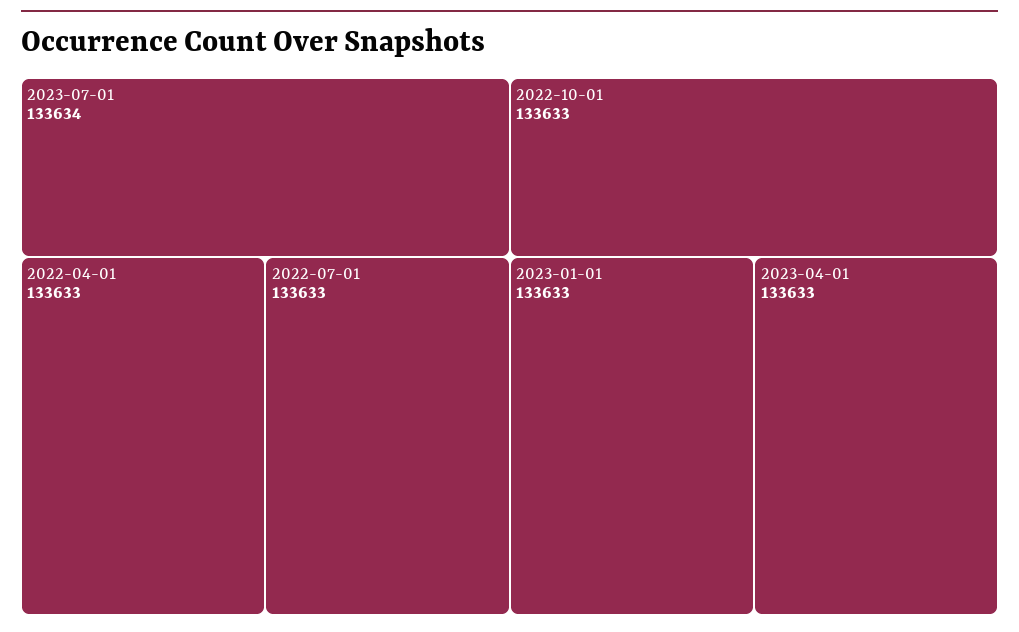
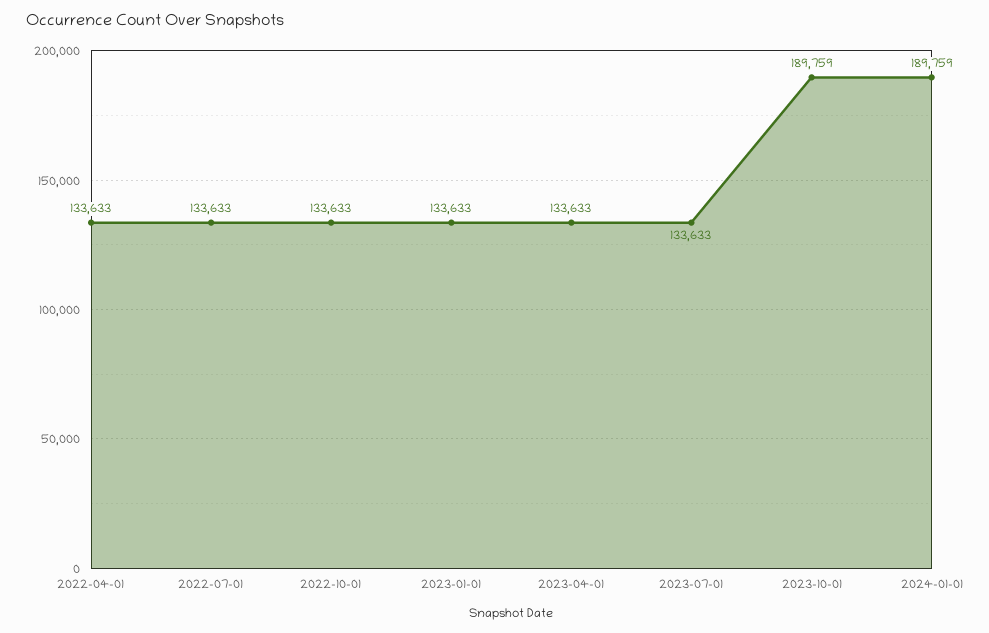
2023-07-01: 133634 -> 133633
2023-10-01: none -> 189759
2024-01-01: none -> 189759

